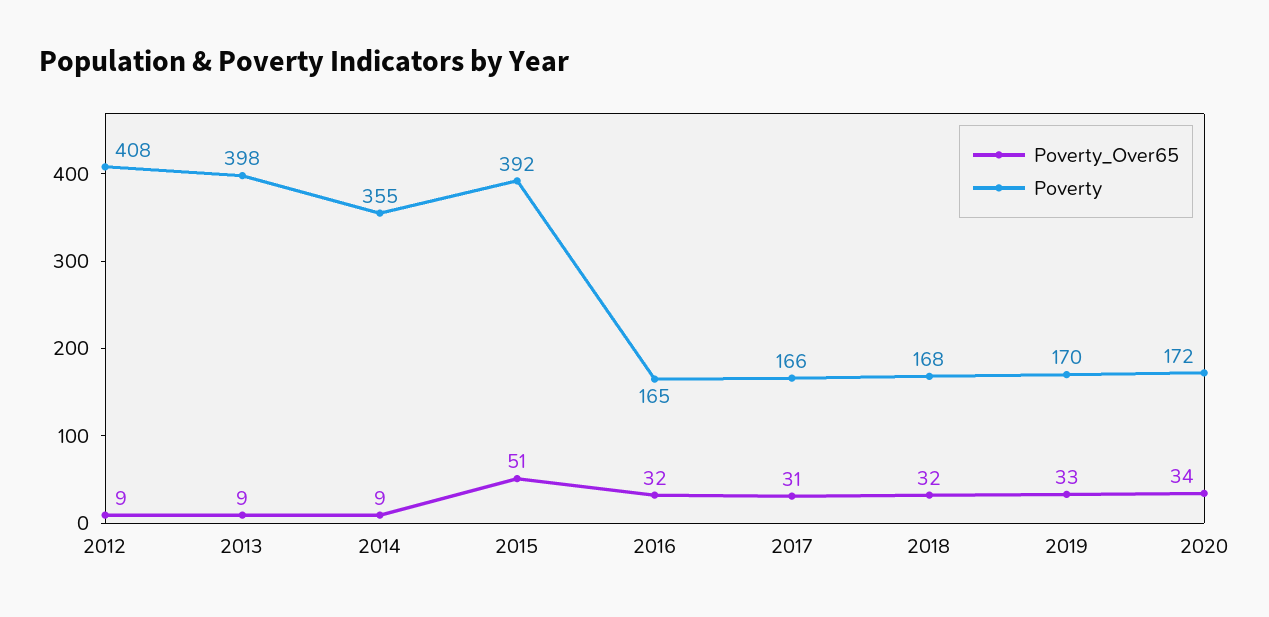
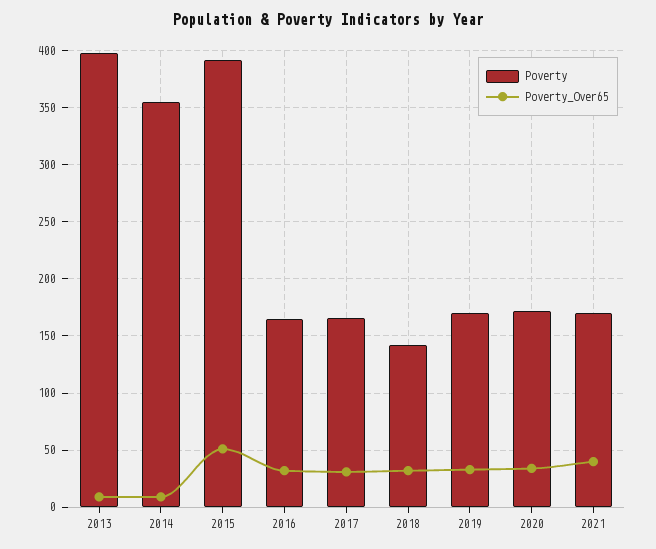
Poverty_Over65, 2012: 9 -> none
Poverty, 2012: 408 -> none
Poverty, 2018: 168 -> 140
Poverty, 2021: none -> 170
Poverty_Over65, 2021: none -> 40

